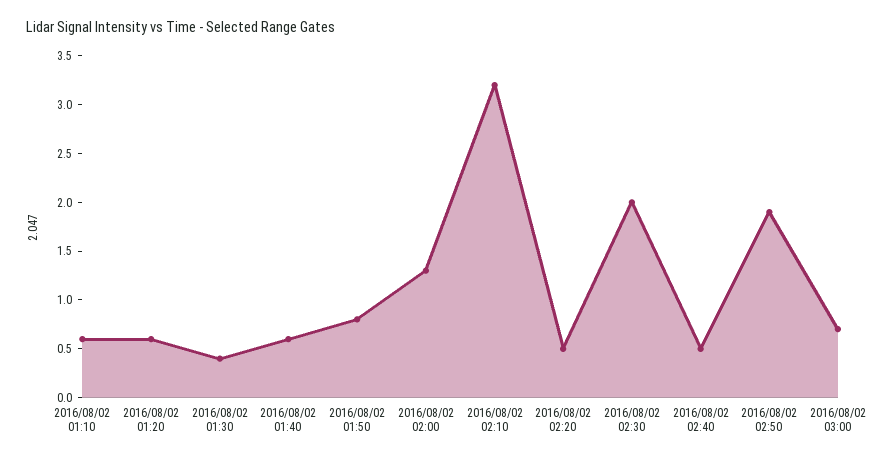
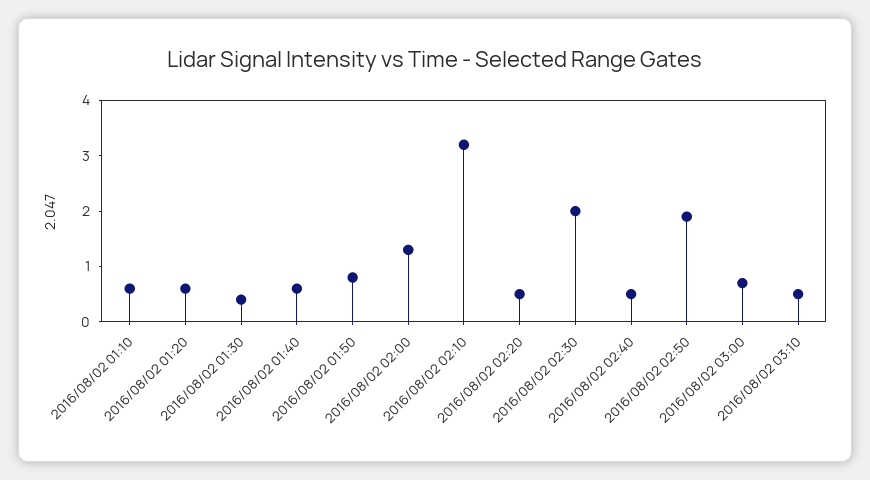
2016/08/02 03:10: none -> 0.5

